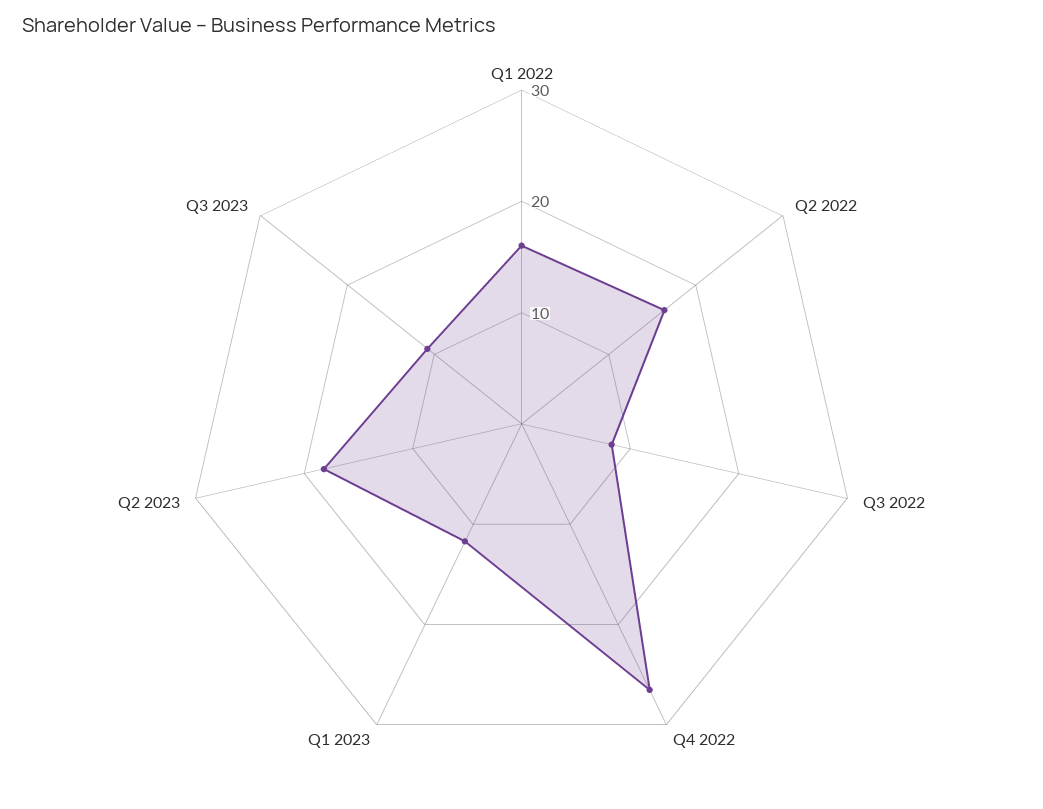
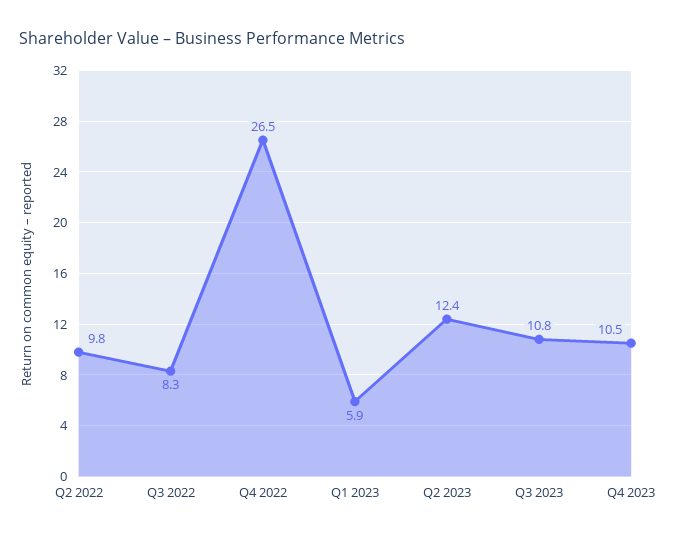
Q1 2022: 16 -> none
Q2 2022: 16 -> 9.8
Q1 2023: 12 -> 5.9
Q2 2023: 18 -> 12.4
Q4 2023: none -> 10.5

